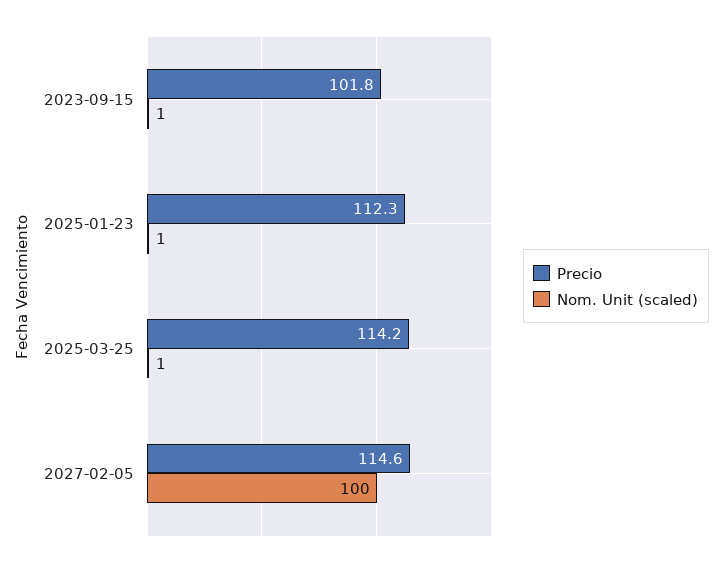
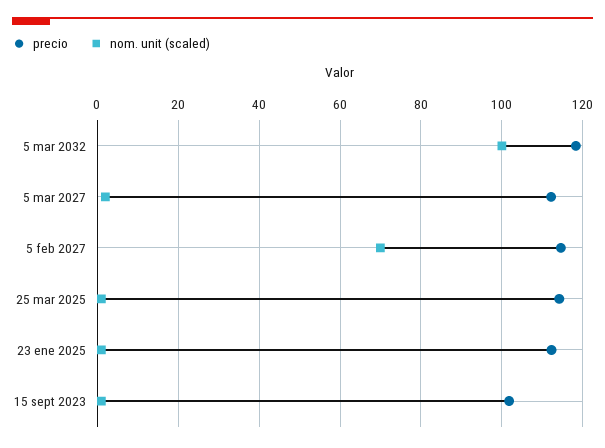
Nom. Unit (scaled), 2027-02-05: 100 -> 70
Precio, 5 mar 2032: none -> 118
Nom. Unit (scaled), 5 mar 2032: none -> 100
Precio, 5 mar 2027: none -> 112
Nom. Unit (scaled), 5 mar 2027: none -> 2

